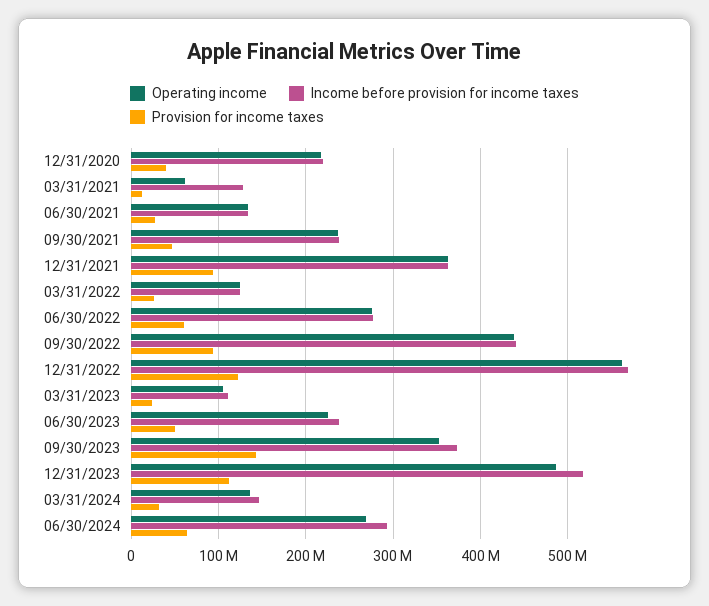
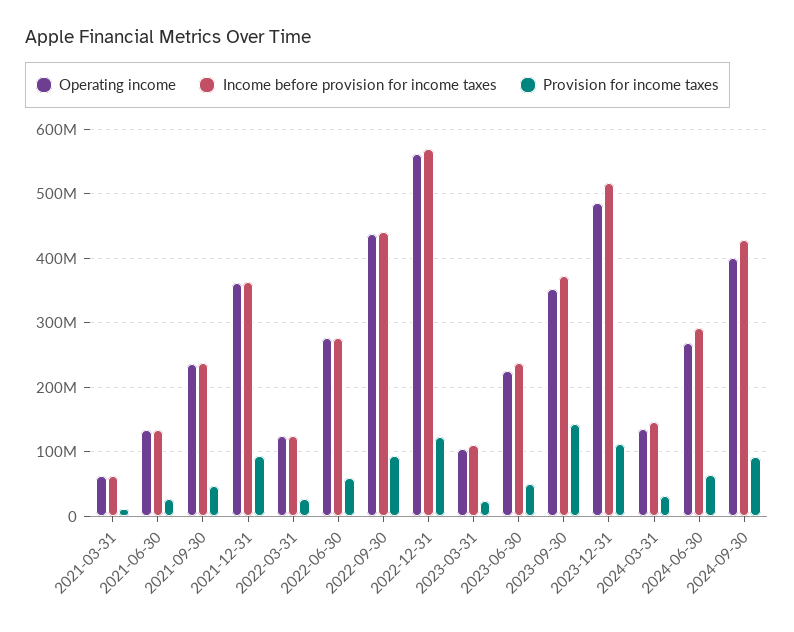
Operating income, 12/31/2020: 220000000 -> none
Income before provision for income taxes, 12/31/2020: 220000000 -> none
Provision for income taxes, 12/31/2020: 40000000 -> none
Income before provision for income taxes, 03/31/2021: 130000000 -> 60000000
Operating income, 2024-09-30: none -> 400000000
Income before provision for income taxes, 2024-09-30: none -> 430000000
Provision for income taxes, 2024-09-30: none -> 90000000

